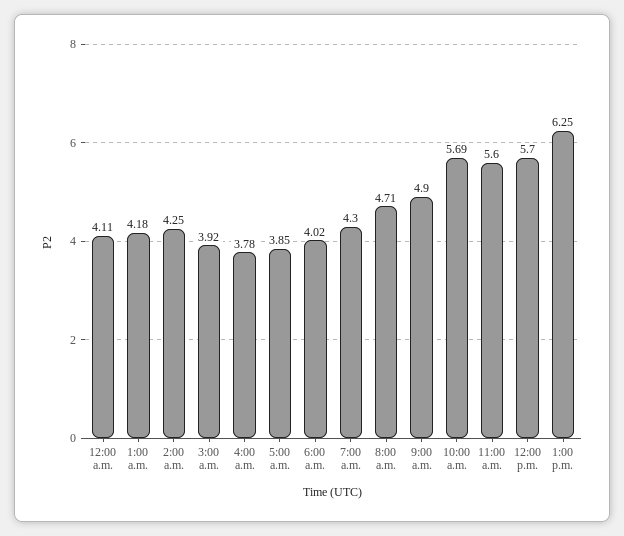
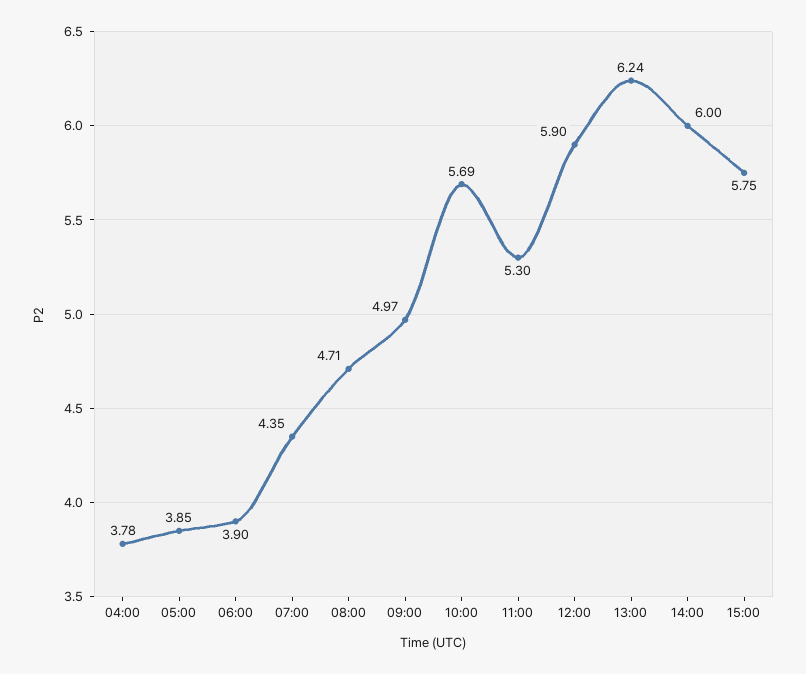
12:00 a.m.: 4.11 -> none
1:00 a.m.: 4.18 -> none
2:00 a.m.: 4.25 -> none
3:00 a.m.: 3.92 -> none
6:00 a.m.: 4.02 -> 3.9
7:00 a.m.: 4.3 -> 4.35
9:00 a.m.: 4.9 -> 4.97
11:00 a.m.: 5.6 -> 5.3
12:00 p.m.: 5.7 -> 5.9
1:00 p.m.: 6.25 -> 6.24
14:00: none -> 6
15:00: none -> 5.75

